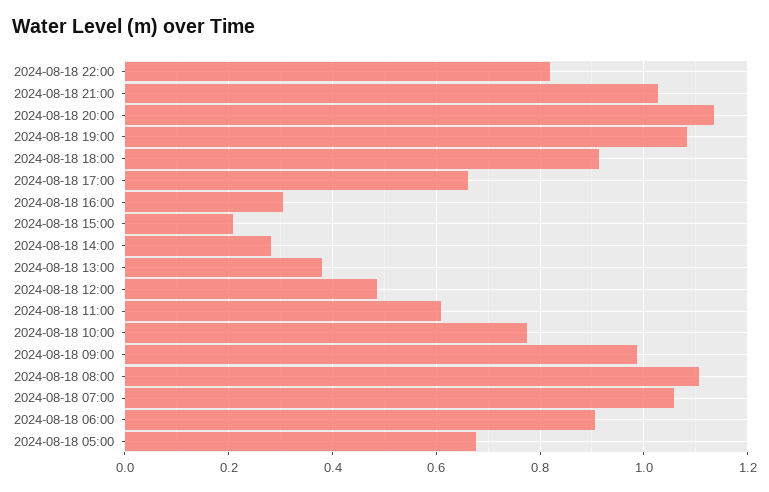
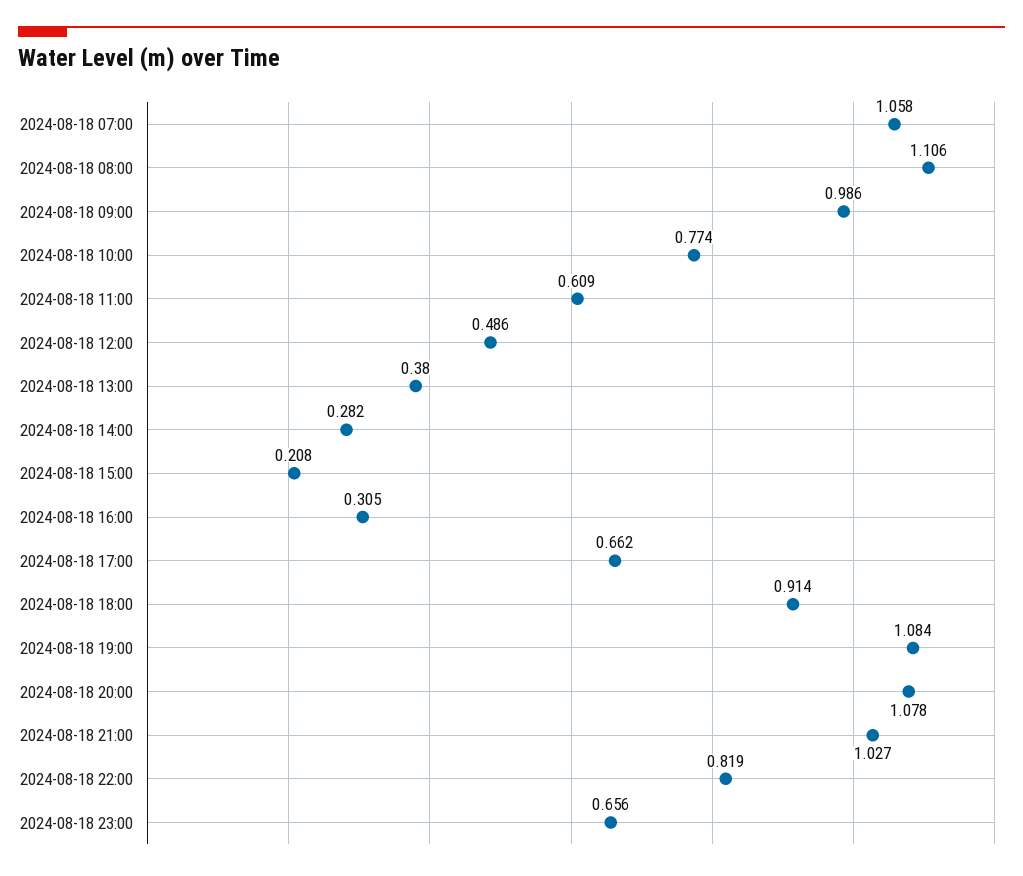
2024-08-18 20:00: 1.14 -> 1.078
2024-08-18 06:00: 0.9 -> none
2024-08-18 05:00: 0.68 -> none
2024-08-18 23:00: none -> 0.656

